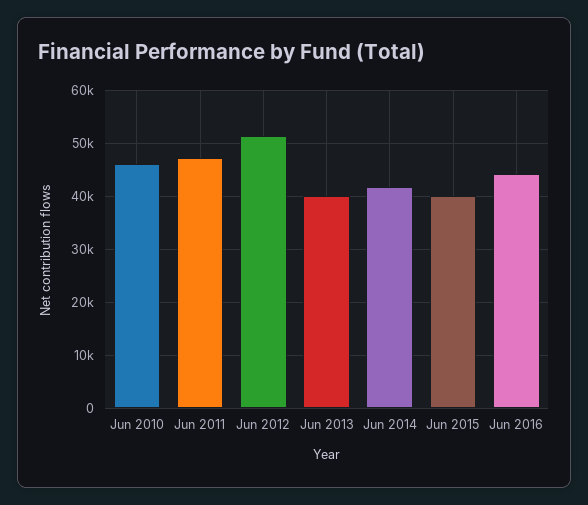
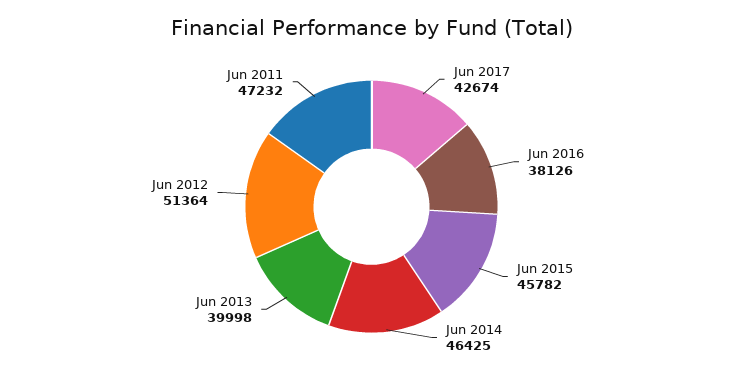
Jun 2010: 46000 -> none
Jun 2014: 42000 -> 46425
Jun 2015: 40000 -> 45782
Jun 2016: 44000 -> 38126
Jun 2017: none -> 42674

